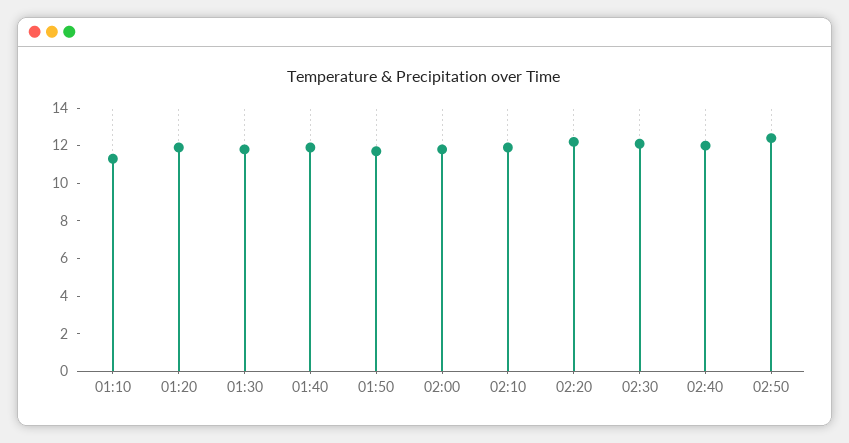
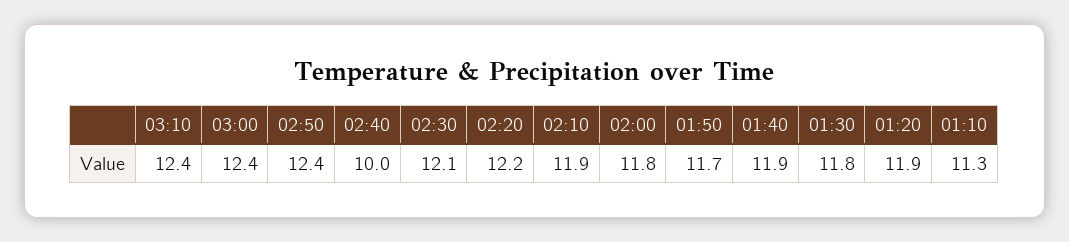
02:40: 12 -> 10
03:10: none -> 12.4
03:00: none -> 12.4

